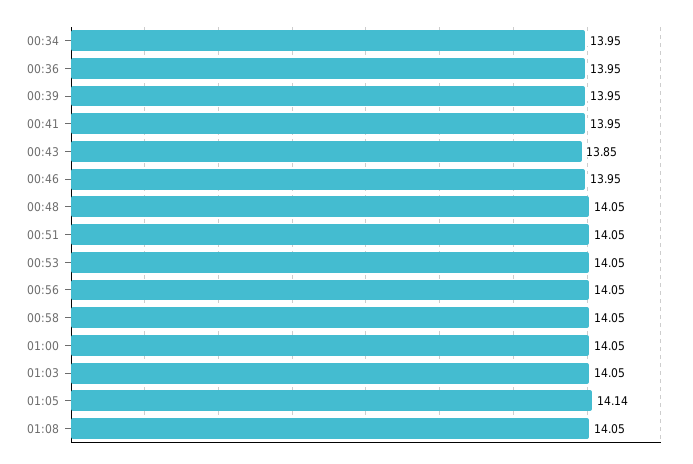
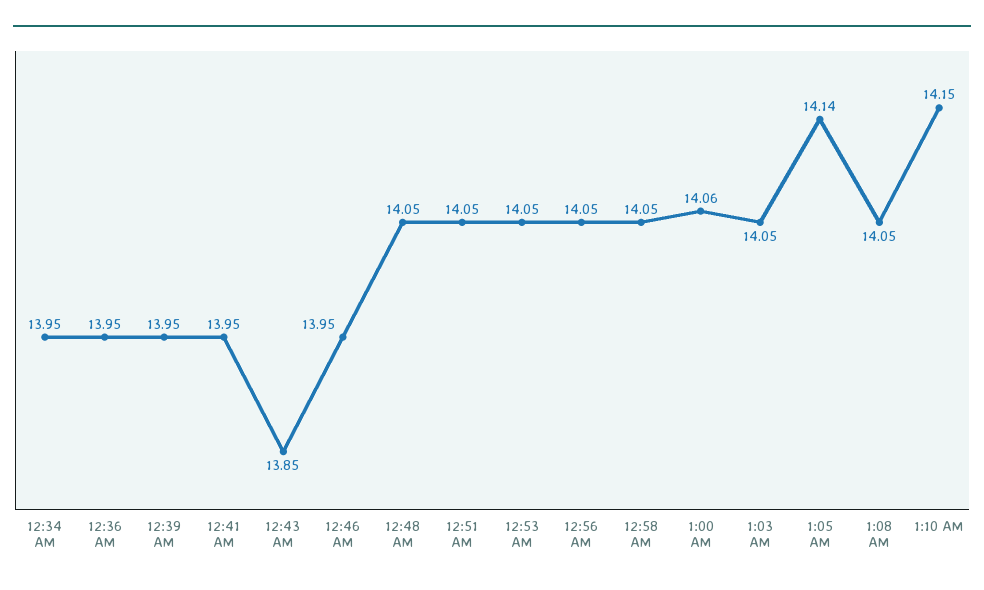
01:00: 14.05 -> 14.06
1:10 AM: none -> 14.15

